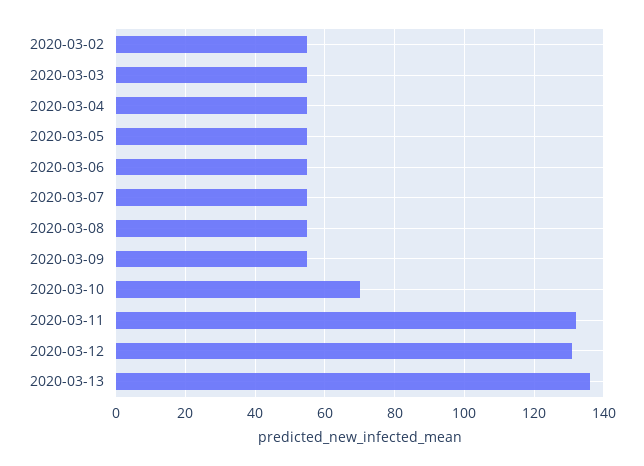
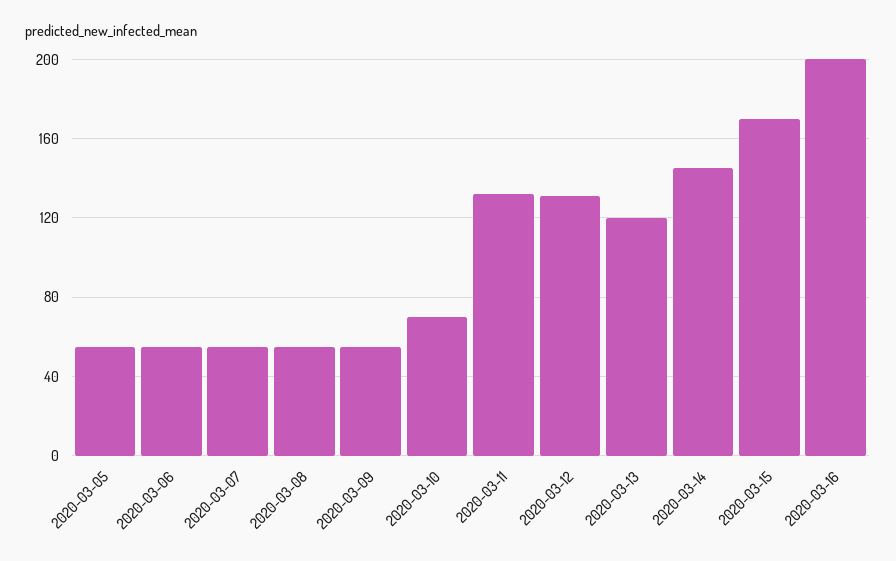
2020-03-02: 55 -> none
2020-03-03: 55 -> none
2020-03-04: 55 -> none
2020-03-13: 135 -> 120
2020-03-14: none -> 145
2020-03-15: none -> 170
2020-03-16: none -> 200

